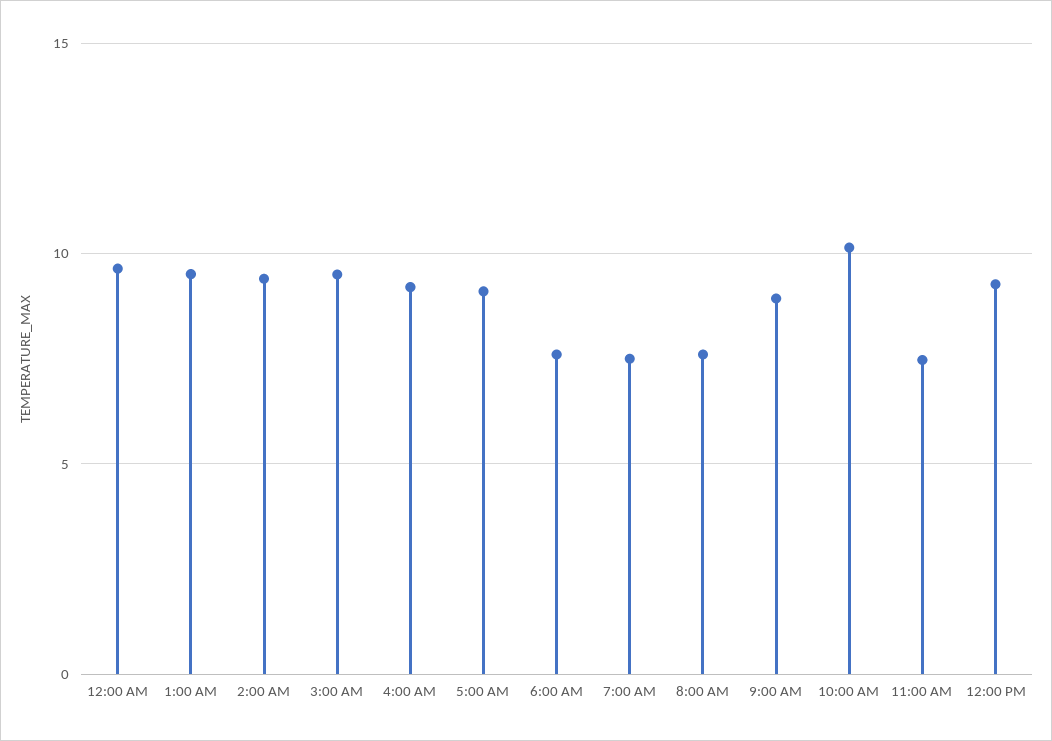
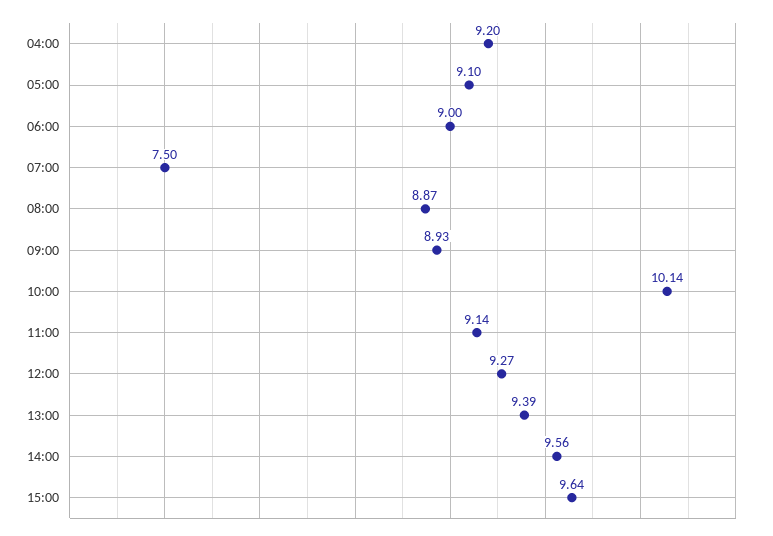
12:00 AM: 9.5 -> none
1:00 AM: 9.5 -> none
2:00 AM: 9.5 -> none
3:00 AM: 9.5 -> none
6:00 AM: 7.5 -> 9
8:00 AM: 7.5 -> 8.87
11:00 AM: 7.5 -> 9.14
13:00: none -> 9.39
14:00: none -> 9.56
15:00: none -> 9.64

